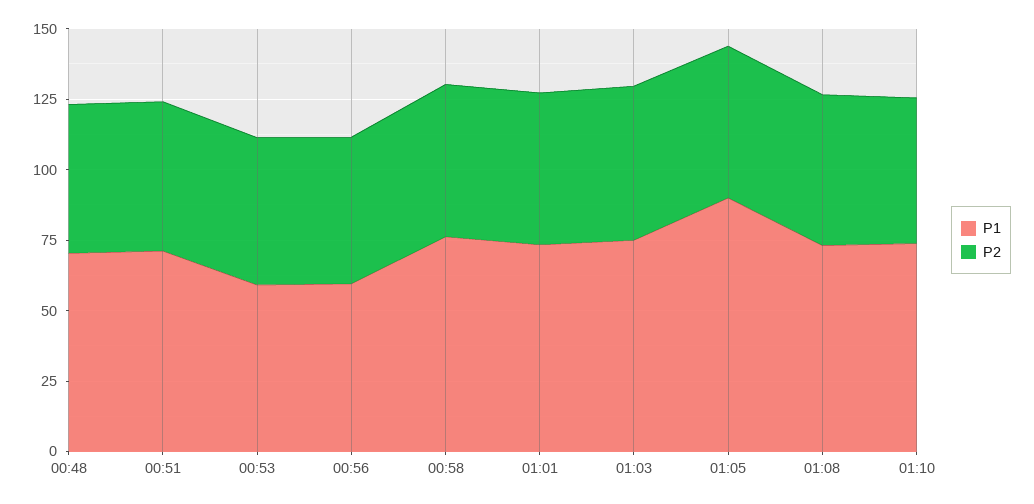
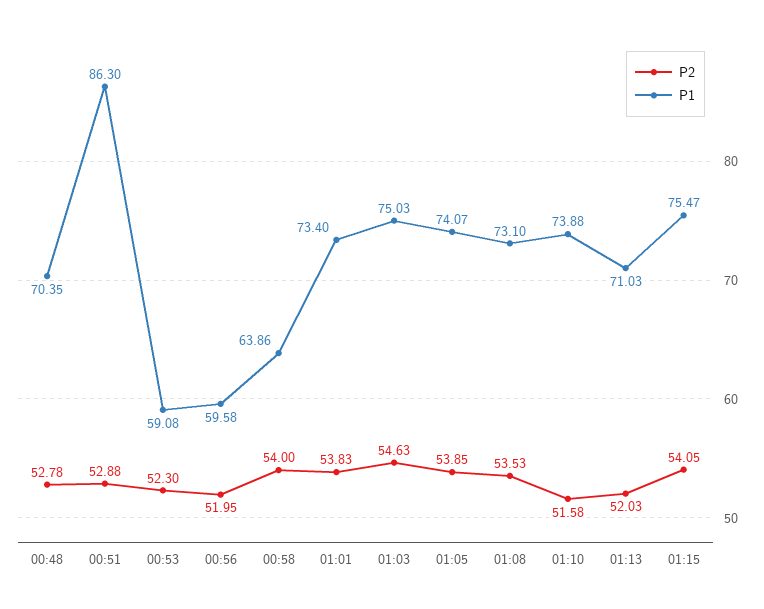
P1, 00:51: 70 -> 86.3
P1, 00:58: 75 -> 63.86
P1, 01:05: 90 -> 74.07
P2, 01:13: none -> 52.03
P1, 01:13: none -> 71.03
P2, 01:15: none -> 54.05
P1, 01:15: none -> 75.47

